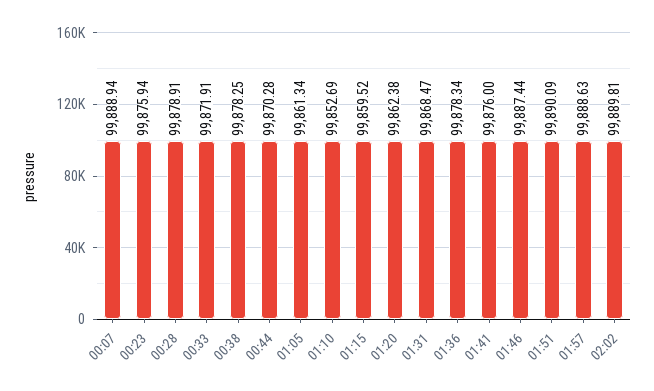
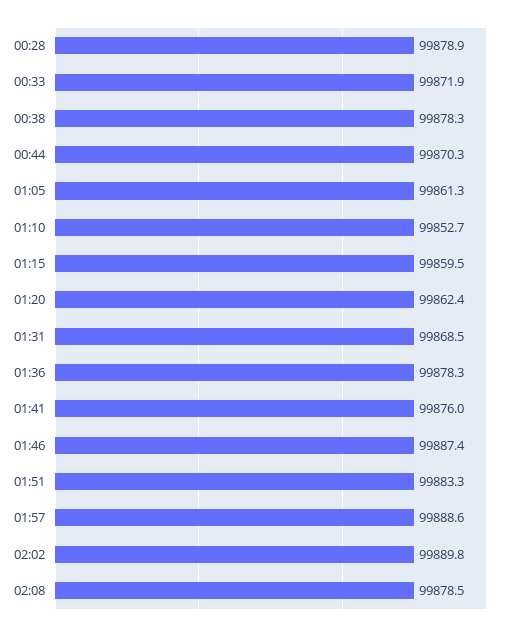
00:07: 99888.94 -> none
00:23: 99875.94 -> none
01:51: 99890.09 -> 99883.3
02:08: none -> 99878.5

